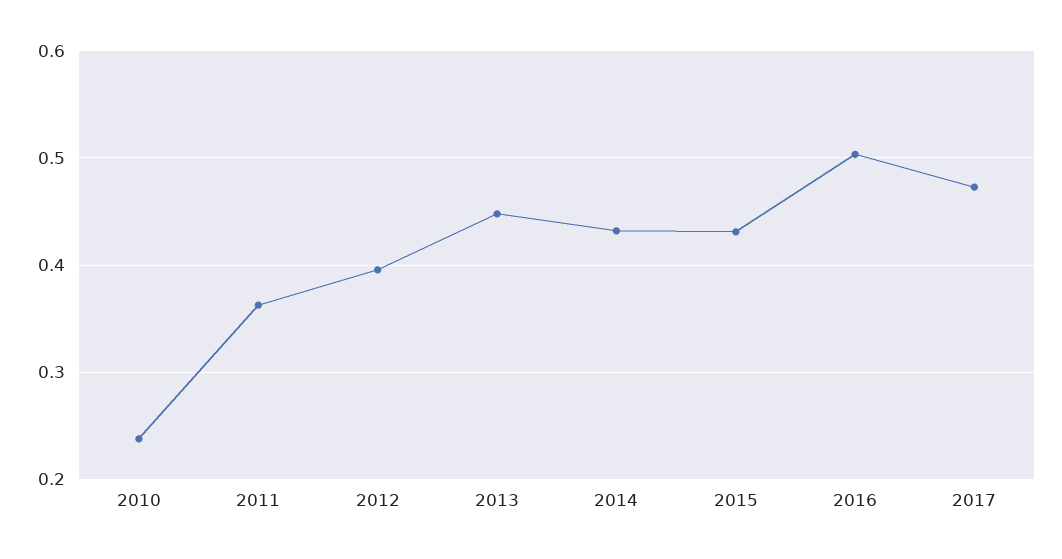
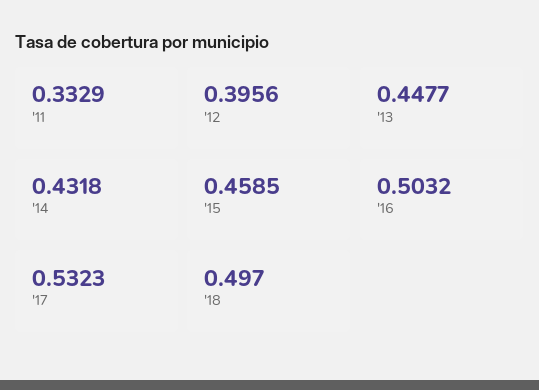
2010: 0.24 -> none
2011: 0.36 -> 0.3329
2015: 0.43 -> 0.4585
2017: 0.47 -> 0.5323
'18: none -> 0.497

